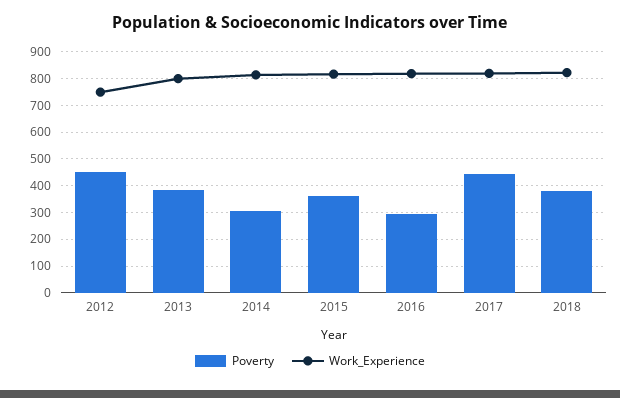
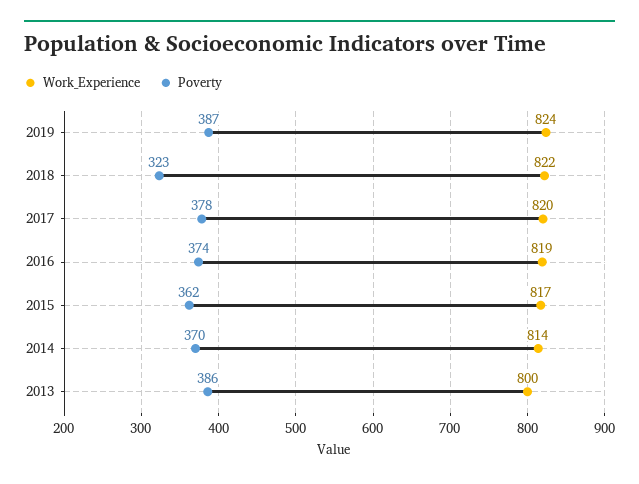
Poverty, 2012: 450 -> none
Work_Experience, 2012: 750 -> none
Poverty, 2014: 300 -> 370
Poverty, 2016: 300 -> 374
Poverty, 2017: 450 -> 378
Poverty, 2018: 375 -> 323
Work_Experience, 2019: none -> 824
Poverty, 2019: none -> 387

